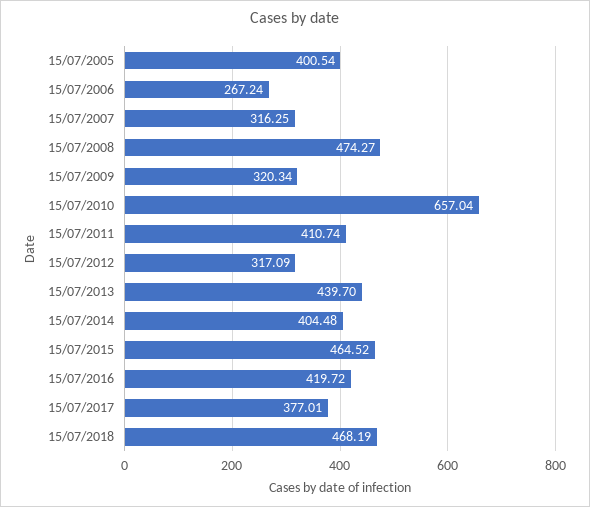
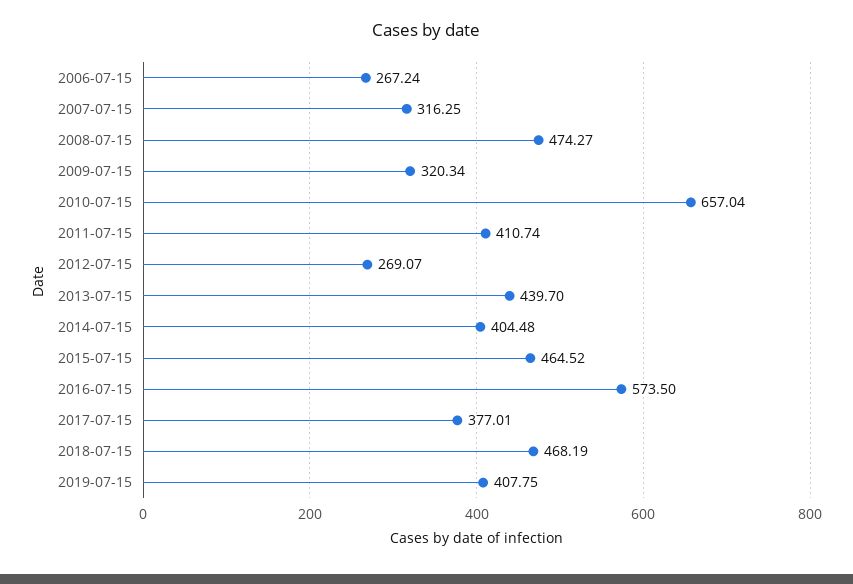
15/07/2005: 400.54 -> none
15/07/2012: 317.09 -> 269.07
15/07/2016: 419.72 -> 573.5
2019-07-15: none -> 407.75

